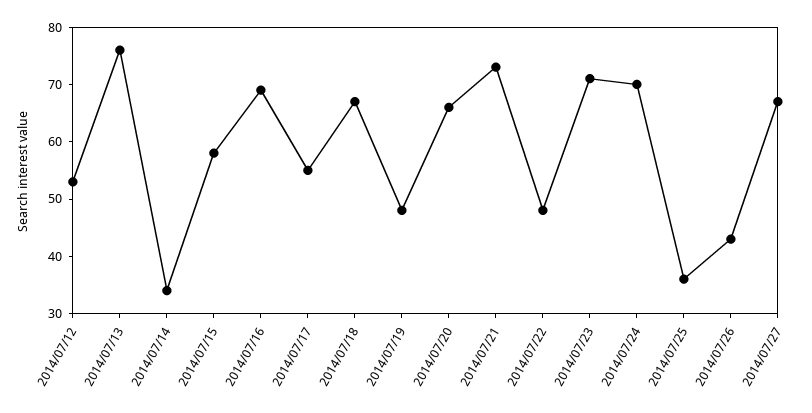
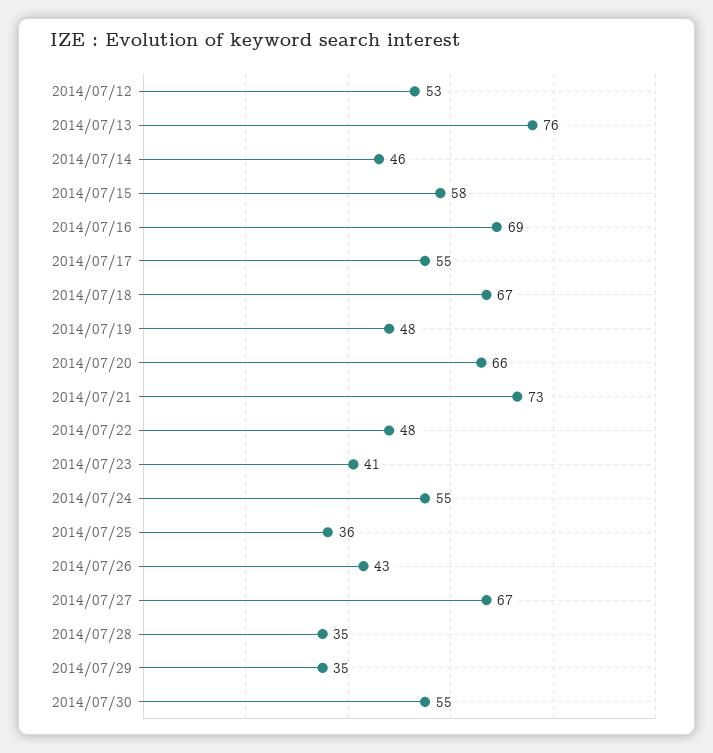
2014/07/14: 35 -> 46
2014/07/23: 70 -> 41
2014/07/24: 70 -> 55
2014/07/28: none -> 35
2014/07/29: none -> 35
2014/07/30: none -> 55

